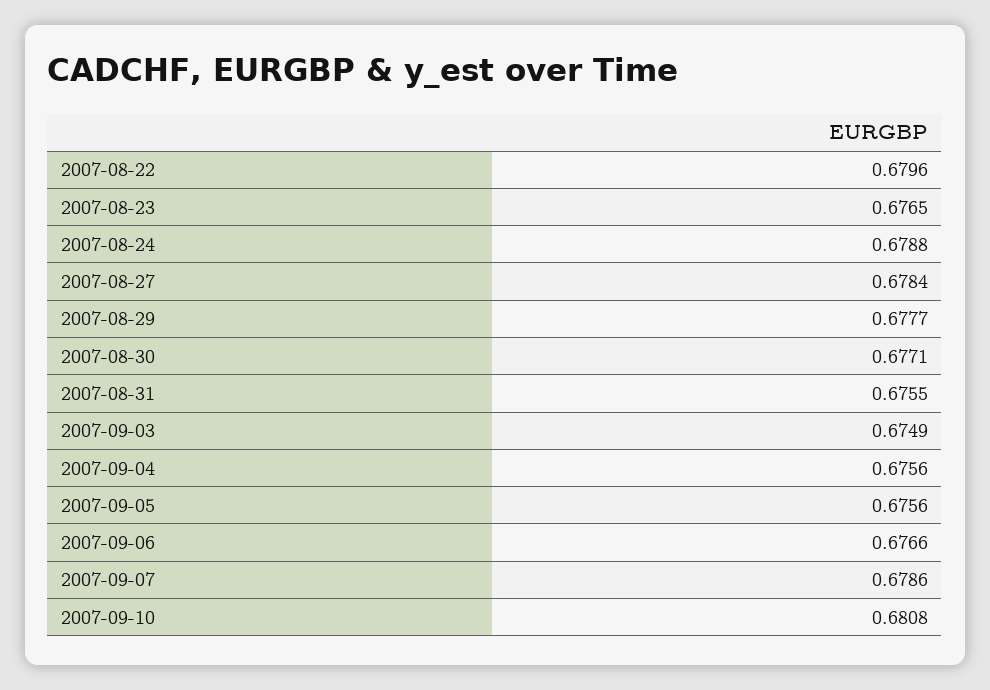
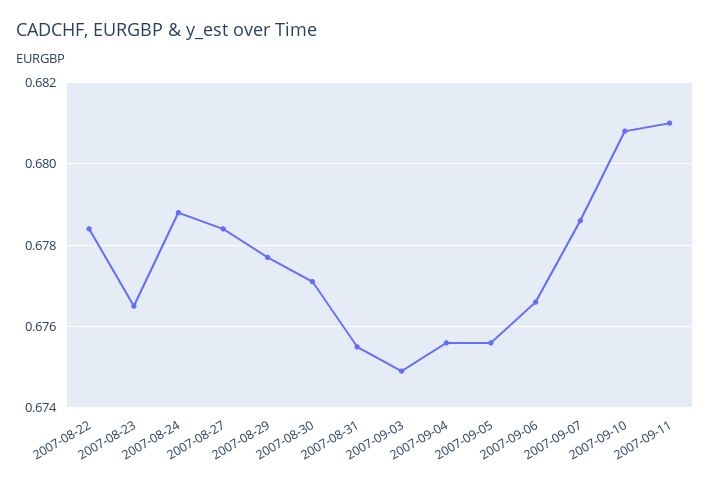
2007-08-22: 0.6796 -> 0.6785
2007-09-11: none -> 0.681

